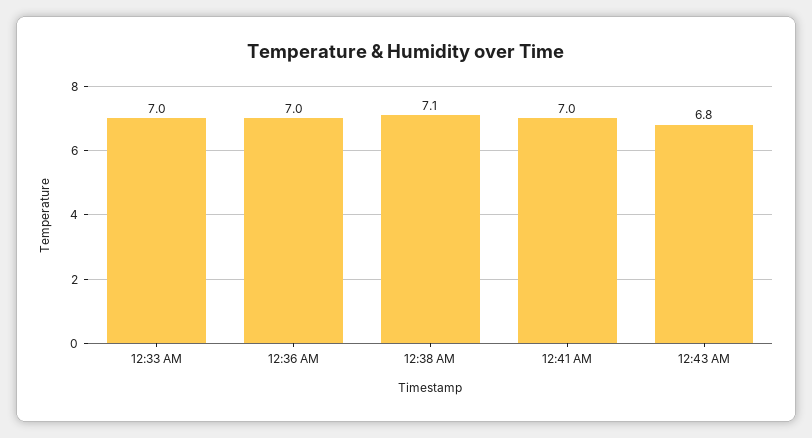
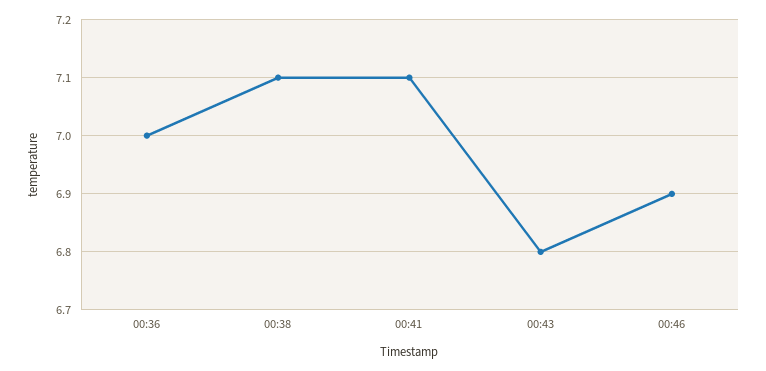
12:33 AM: 7 -> none
12:41 AM: 7 -> 7.1
00:46: none -> 6.9

